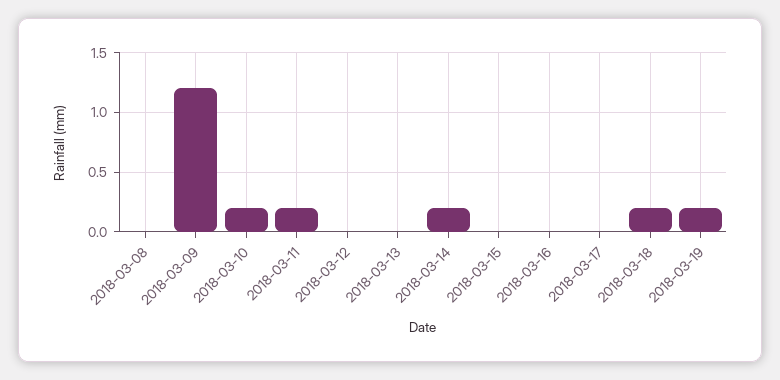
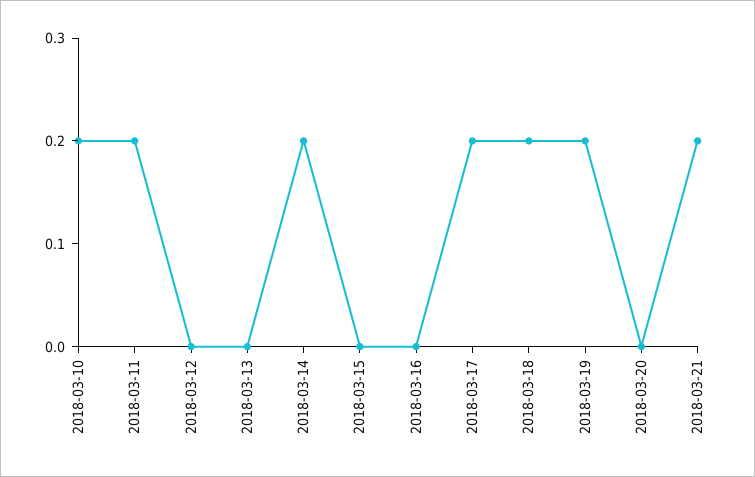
2018-03-08: 0 -> none
2018-03-09: 1.2 -> none
2018-03-17: 0 -> 0.2
2018-03-20: none -> 0
2018-03-21: none -> 0.2

